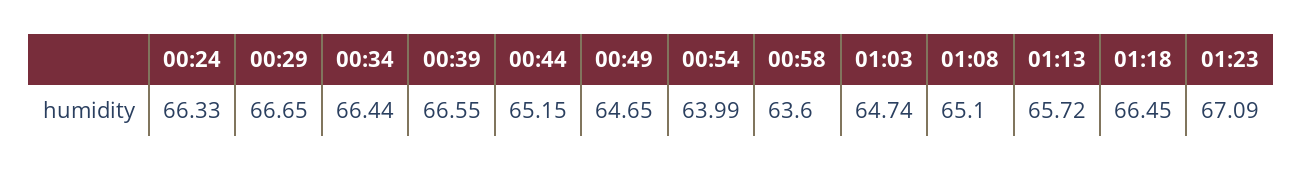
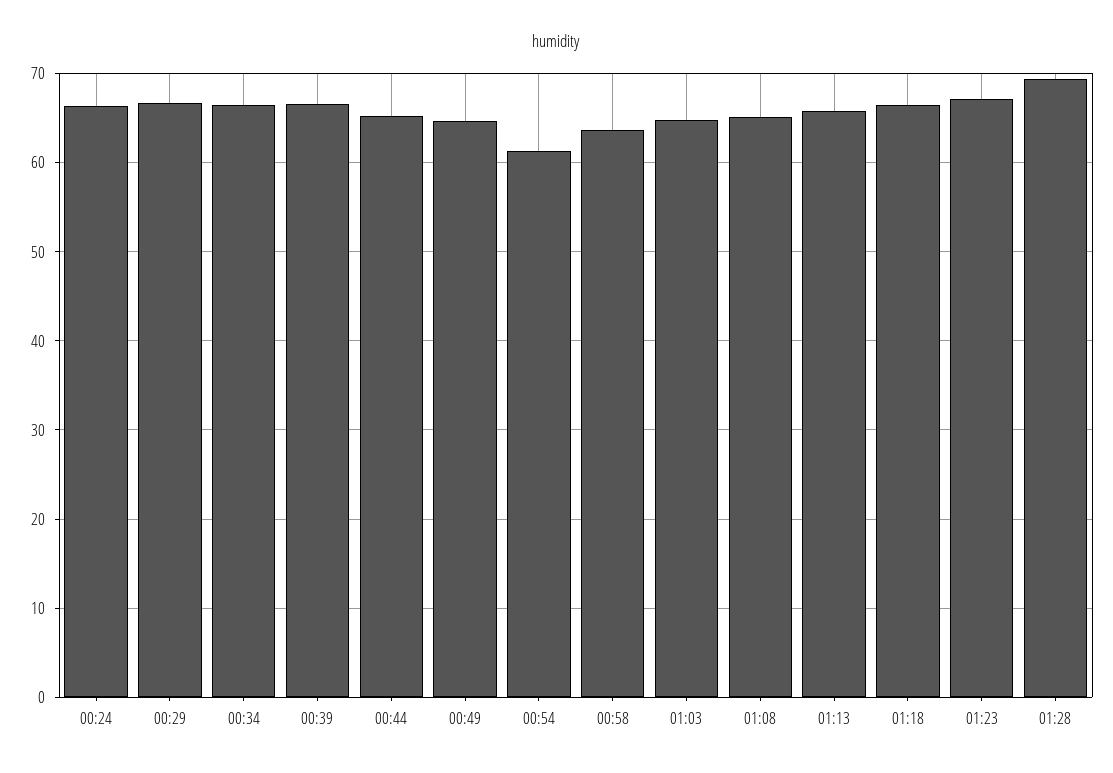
00:54: 63.99 -> 61
01:28: none -> 69

